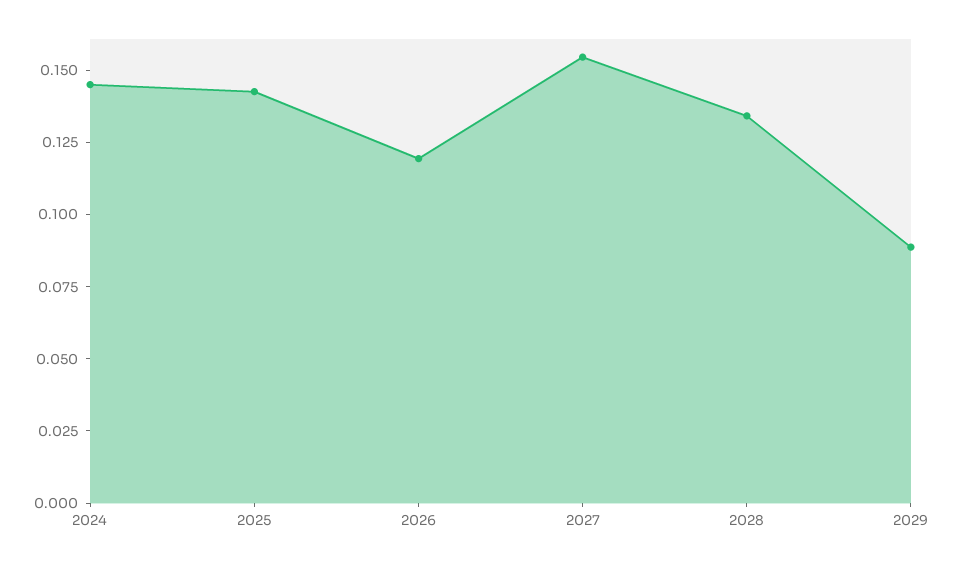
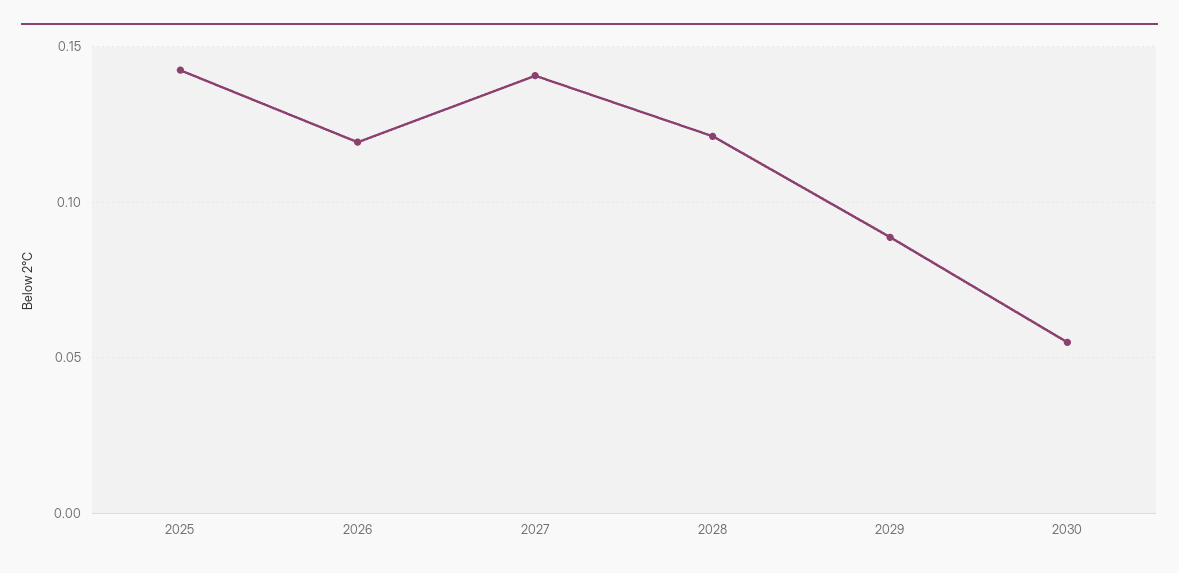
2024: 0.145 -> none
2027: 0.155 -> 0.14
2028: 0.135 -> 0.12
2030: none -> 0.055

